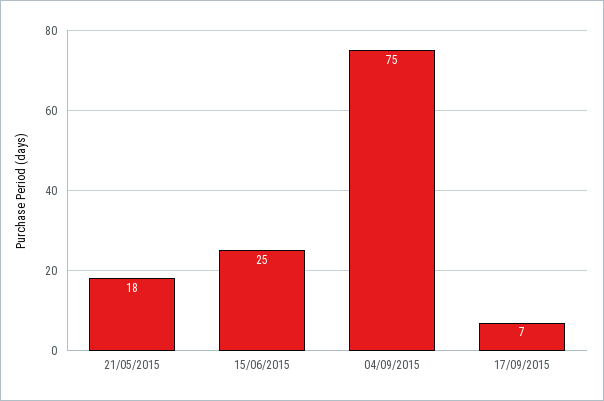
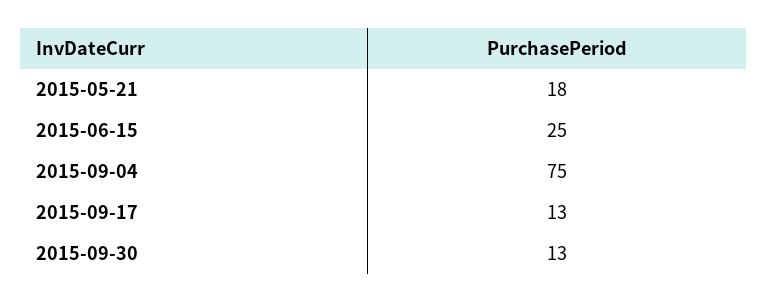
17/09/2015: 7 -> 13
2015-09-30: none -> 13

